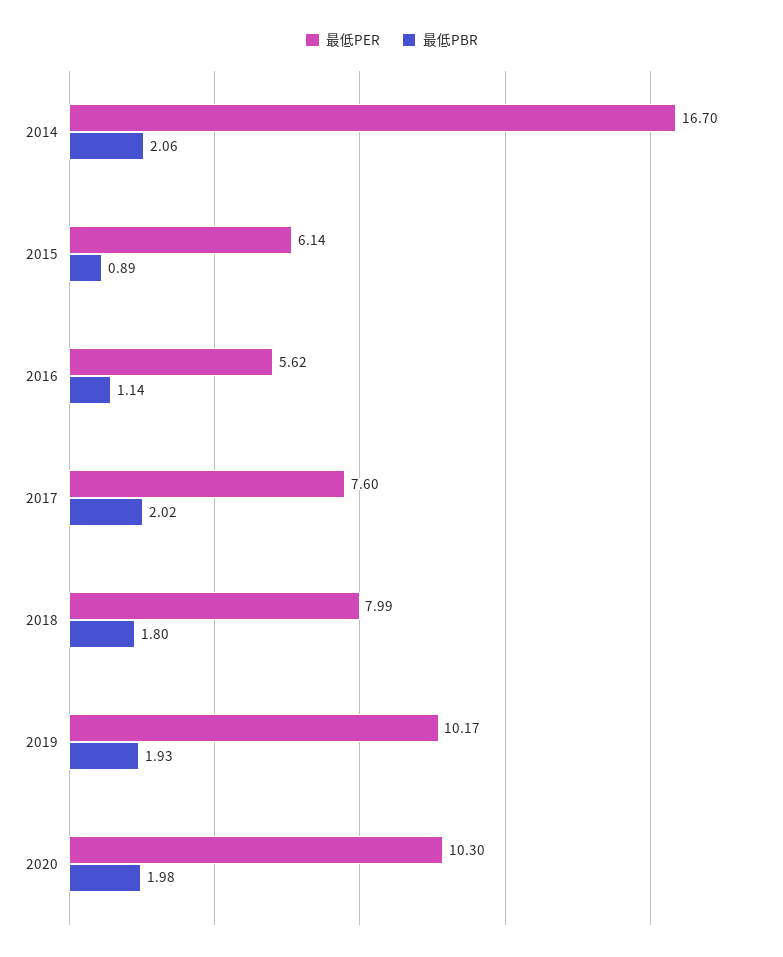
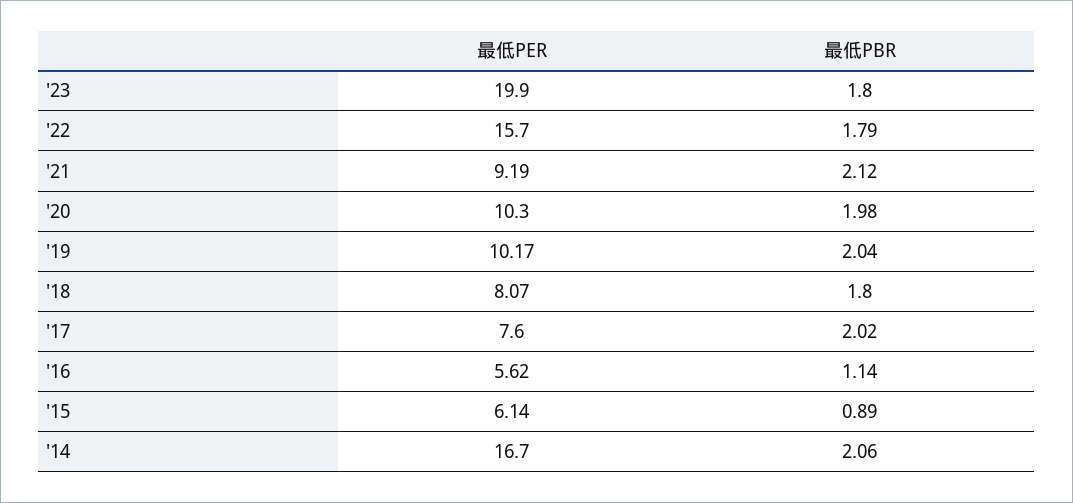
最低PER, 2018: 7.99 -> 8.07
最低PBR, 2019: 1.93 -> 2.04
最低PER, '23: none -> 19.9
最低PBR, '23: none -> 1.8
最低PER, '22: none -> 15.7
最低PBR, '22: none -> 1.79
最低PER, '21: none -> 9.19
最低PBR, '21: none -> 2.12

